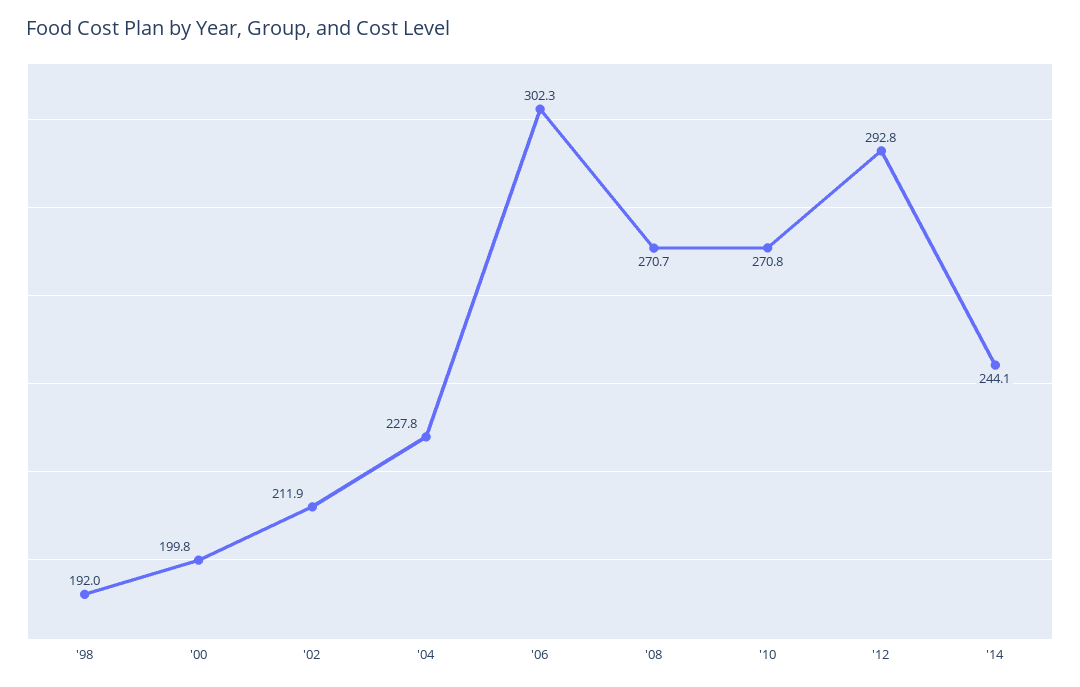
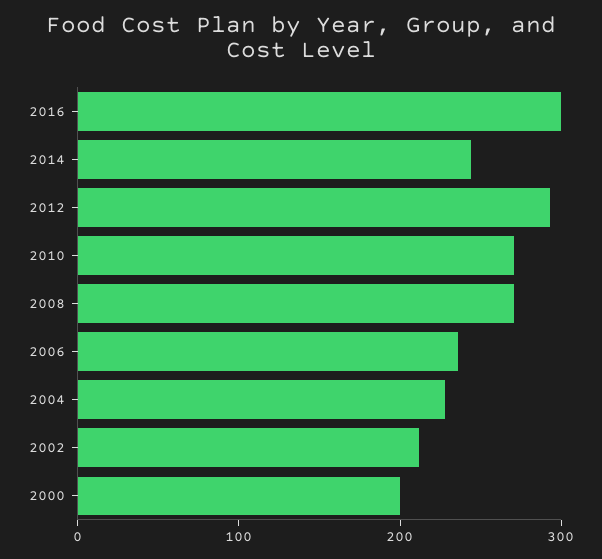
'98: 192 -> none
'06: 302.3 -> 240
2016: none -> 300

